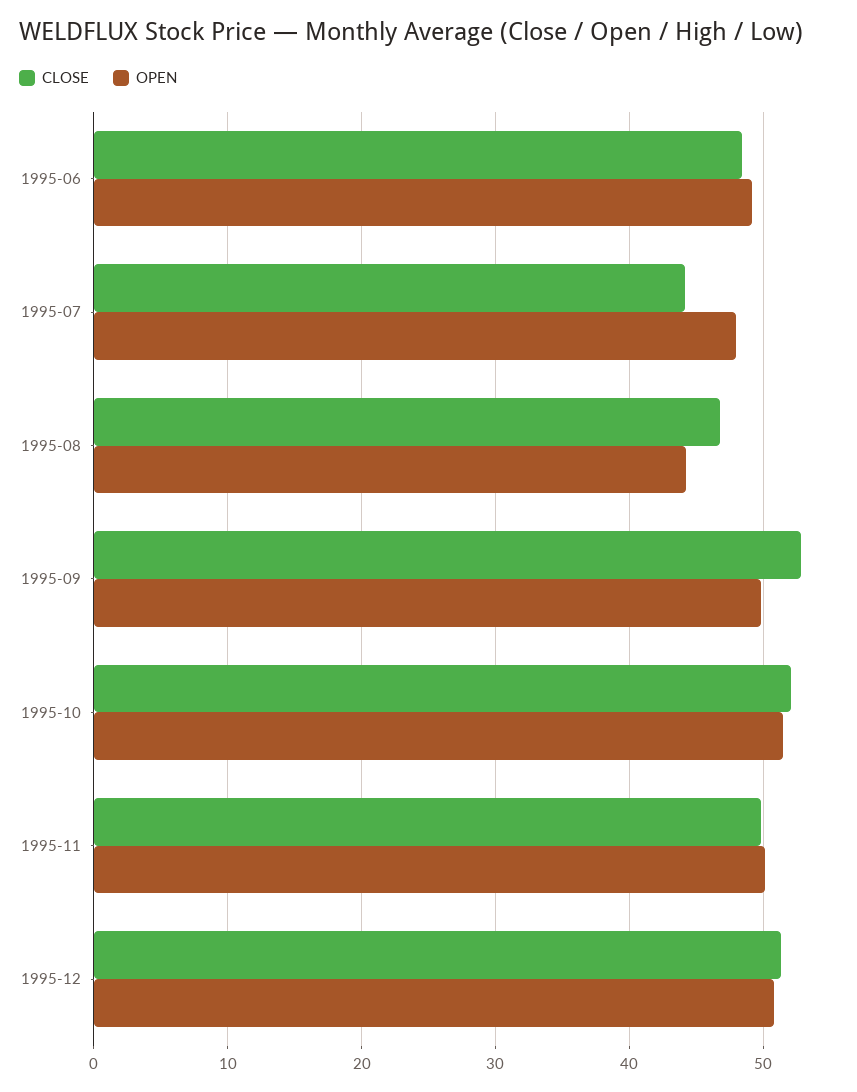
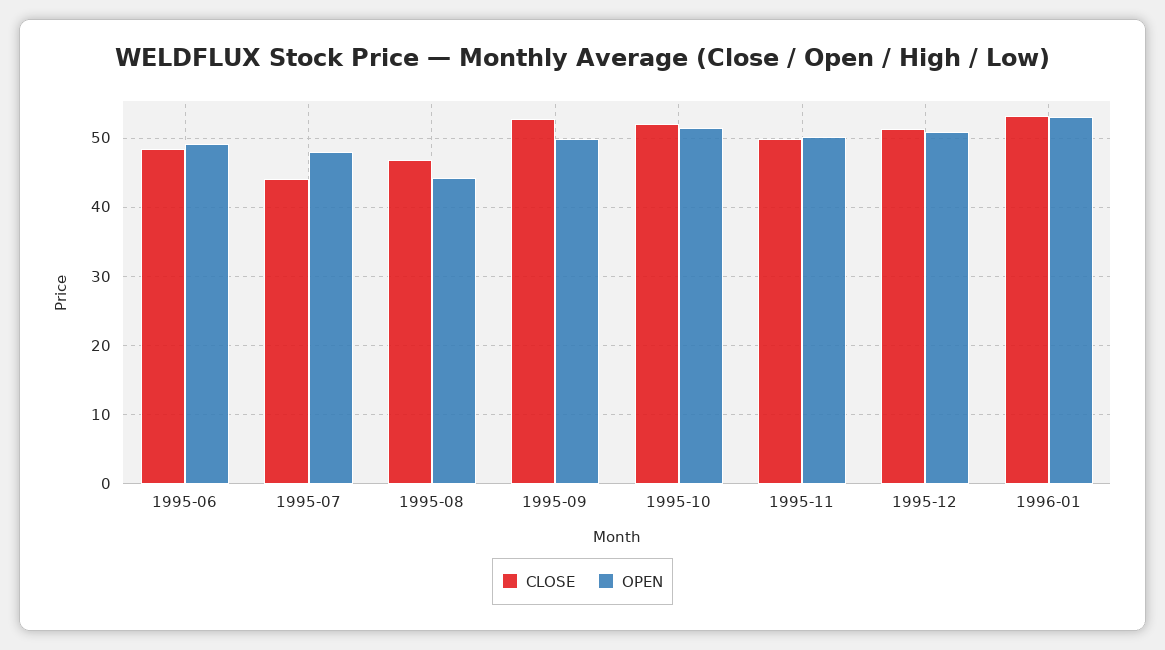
CLOSE, 1996-01: none -> 53
OPEN, 1996-01: none -> 53

